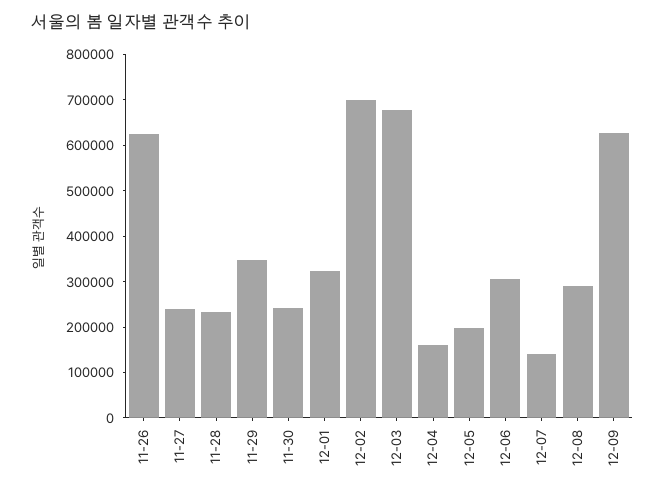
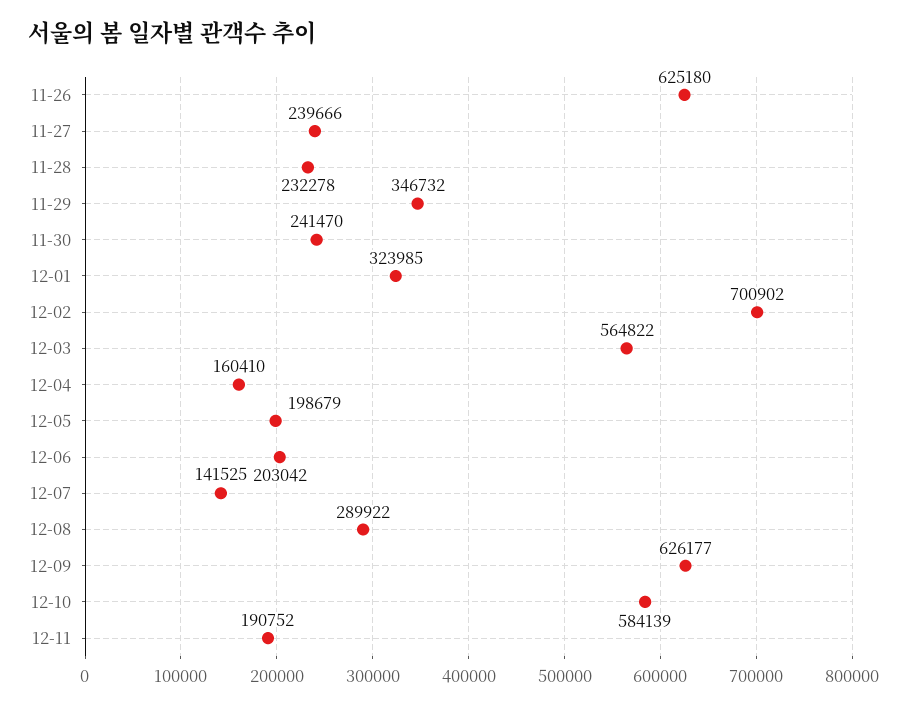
12-03: 680000 -> 564822
12-06: 300000 -> 203042
12-10: none -> 584139
12-11: none -> 190752

